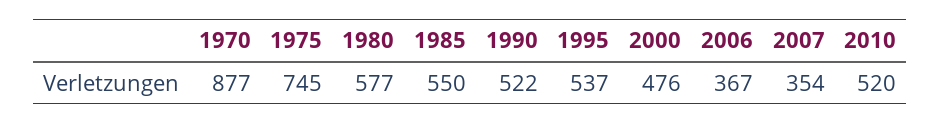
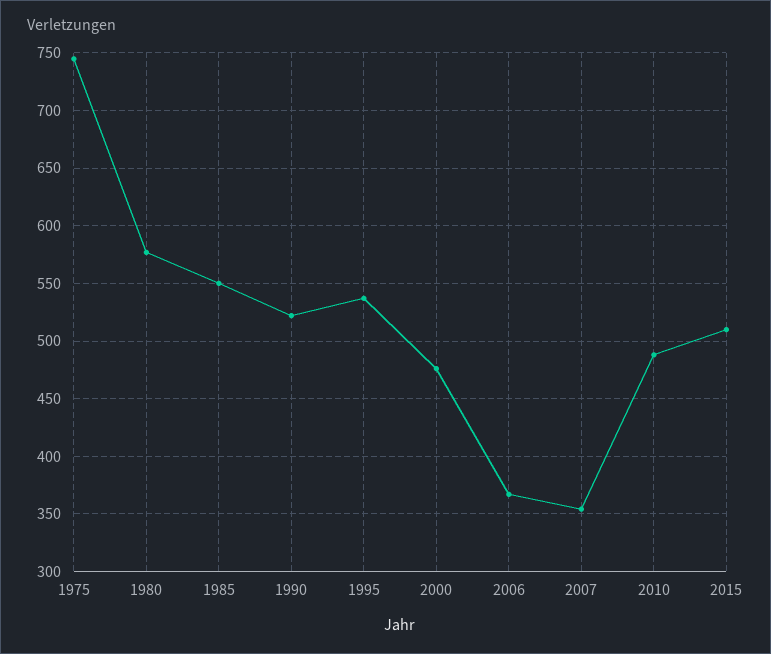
1970: 877 -> none
2010: 520 -> 490
2015: none -> 510

